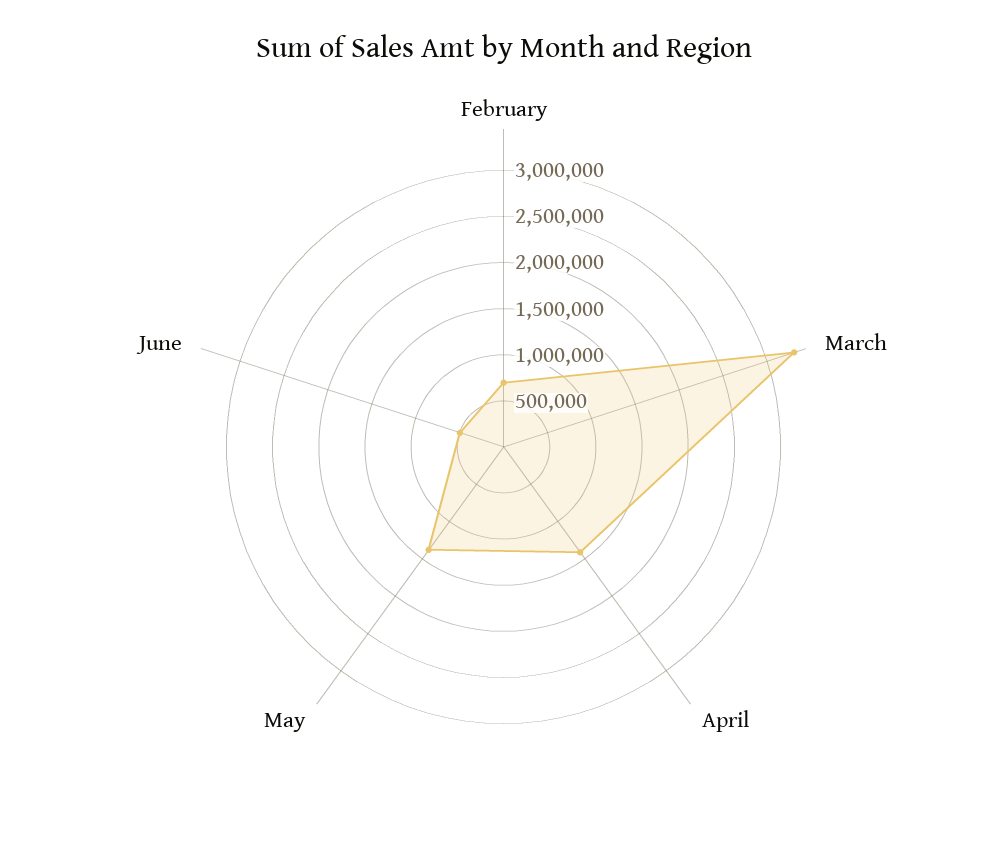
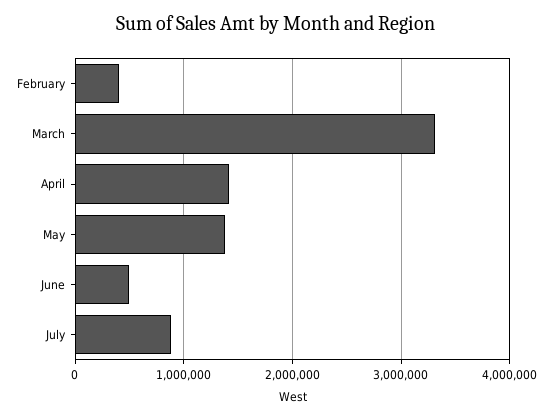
February: 700000 -> 400000
July: none -> 900000

